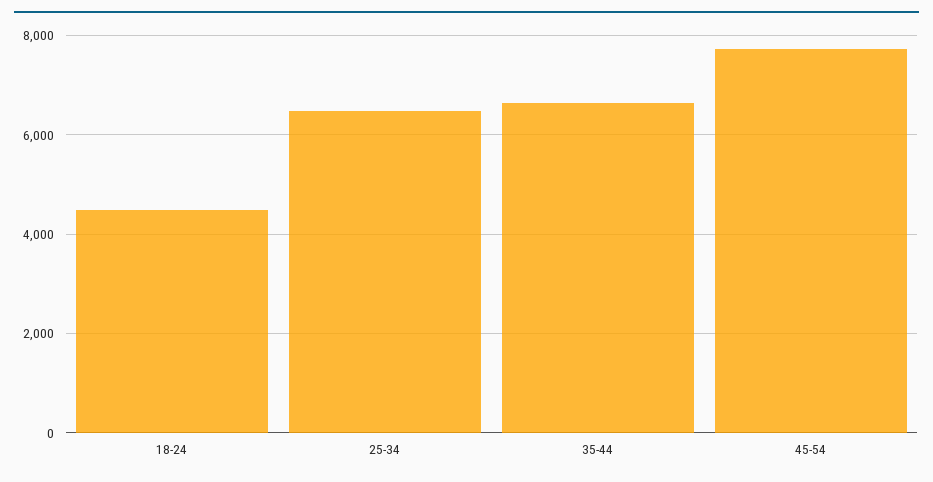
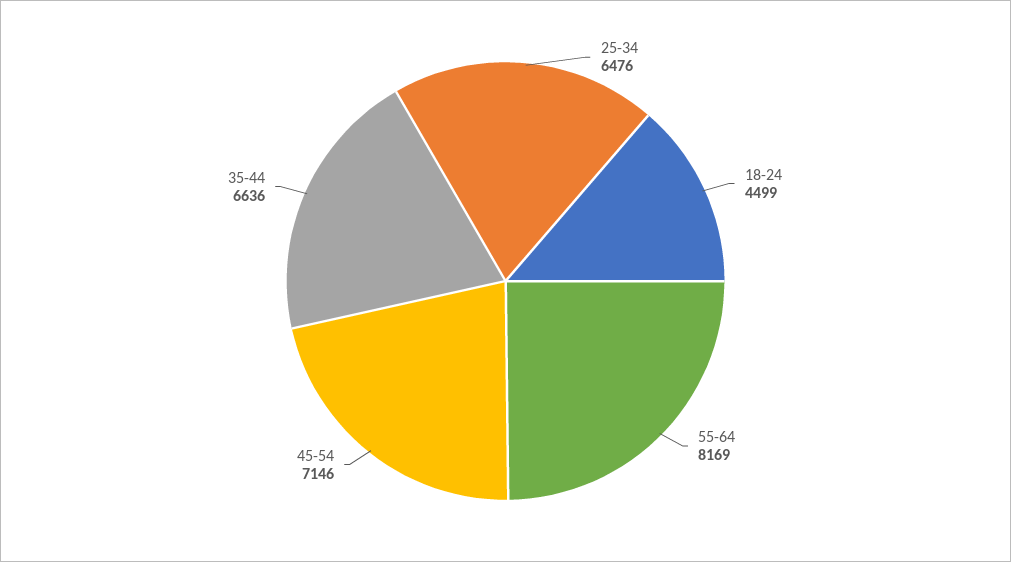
45-54: 7800 -> 7146
55-64: none -> 8169

